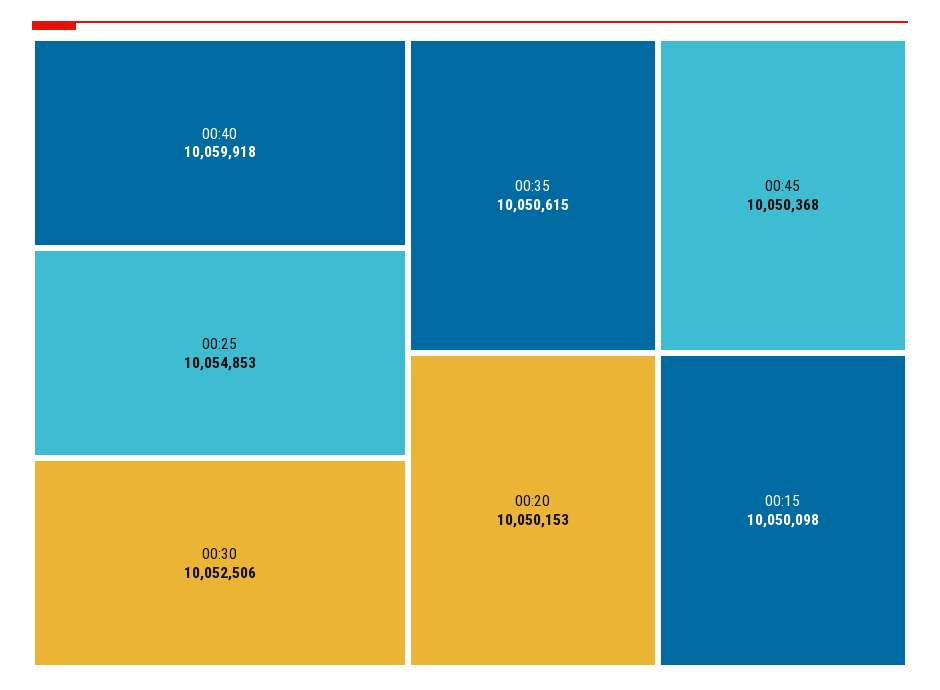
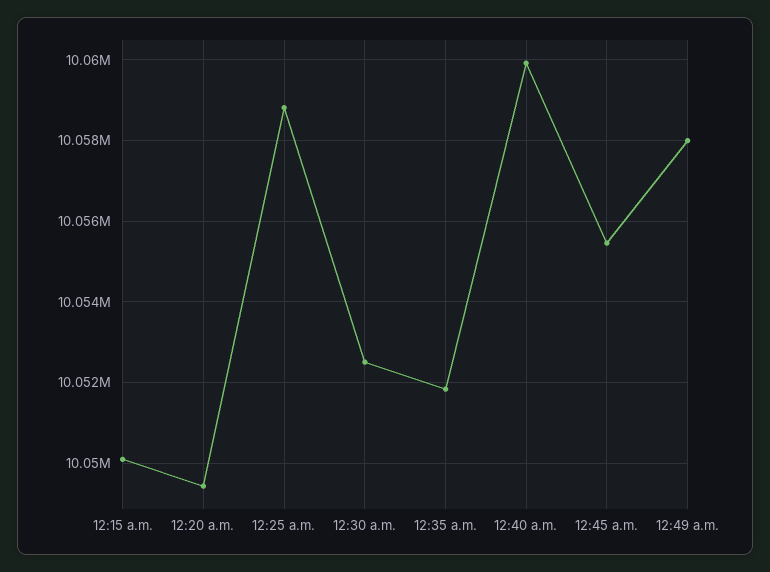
00:25: 10054853 -> 10058800
00:35: 10050615 -> 10051800
00:45: 10050368 -> 10055400
00:20: 10050153 -> 10049400
12:49 a.m.: none -> 10058000

